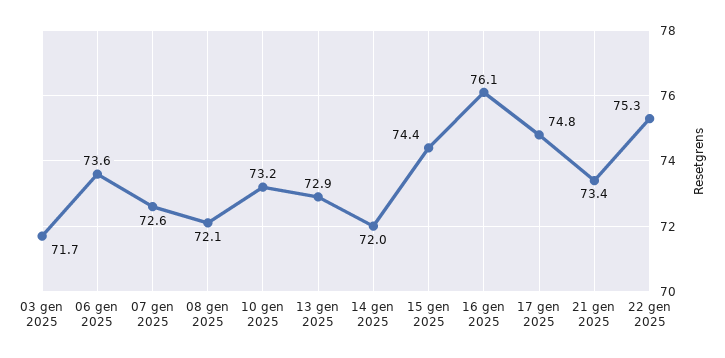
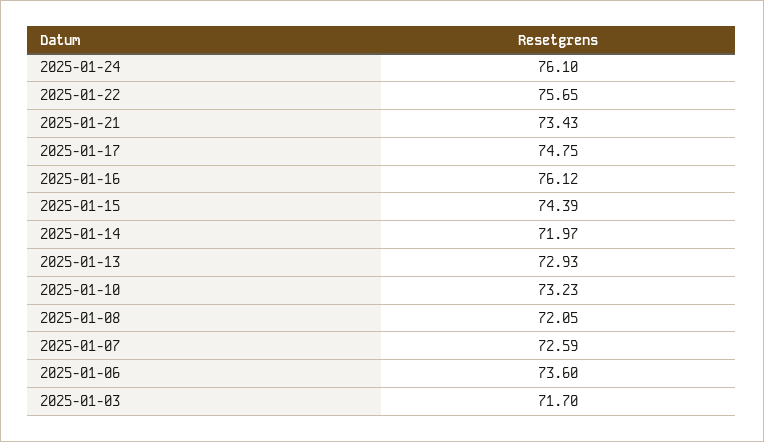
22 gen 2025: 75.3 -> 75.65
2025-01-24: none -> 76.1

